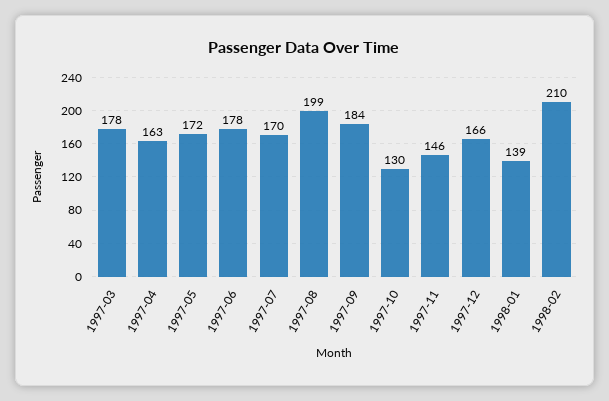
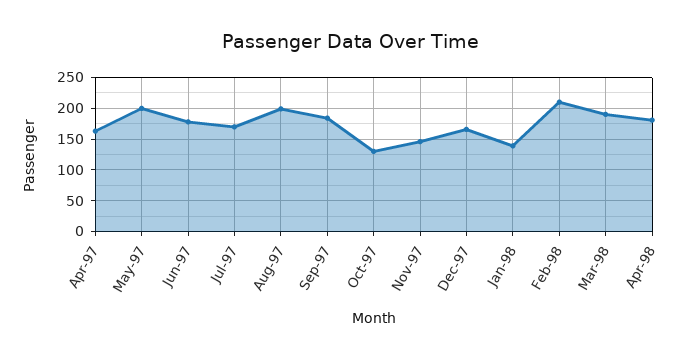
1997-03: 178 -> none
1997-05: 172 -> 200
Mar-98: none -> 190
Apr-98: none -> 180

